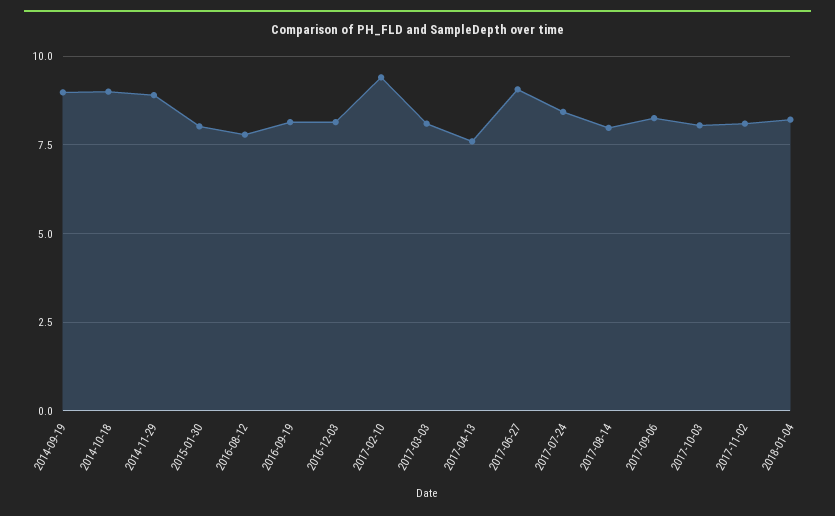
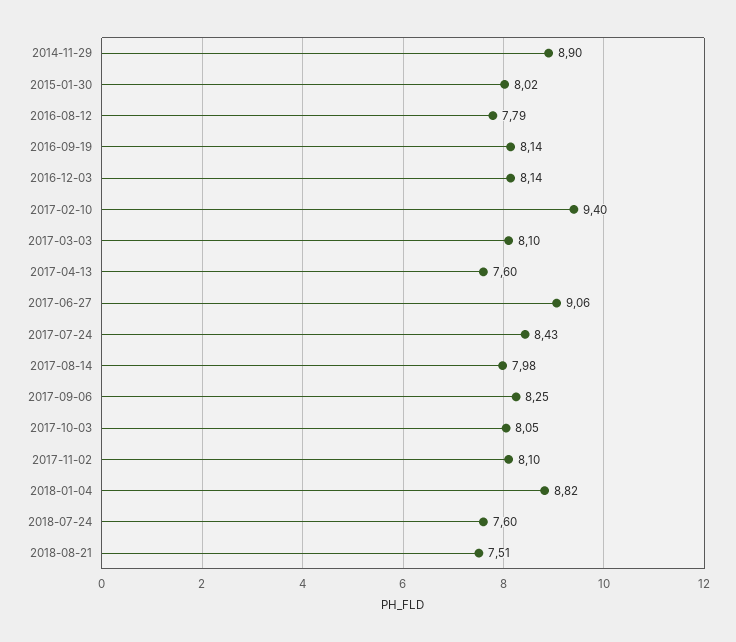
2014-09-19: 9 -> none
2014-10-18: 9 -> none
2018-01-04: 8.25 -> 8.82
2018-07-24: none -> 7.6
2018-08-21: none -> 7.51

